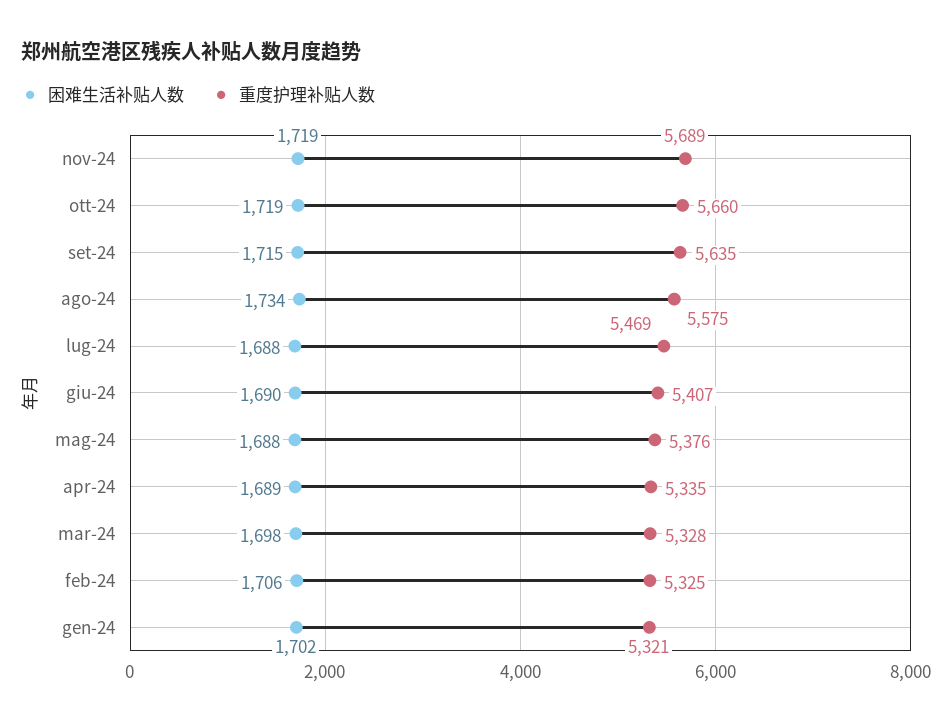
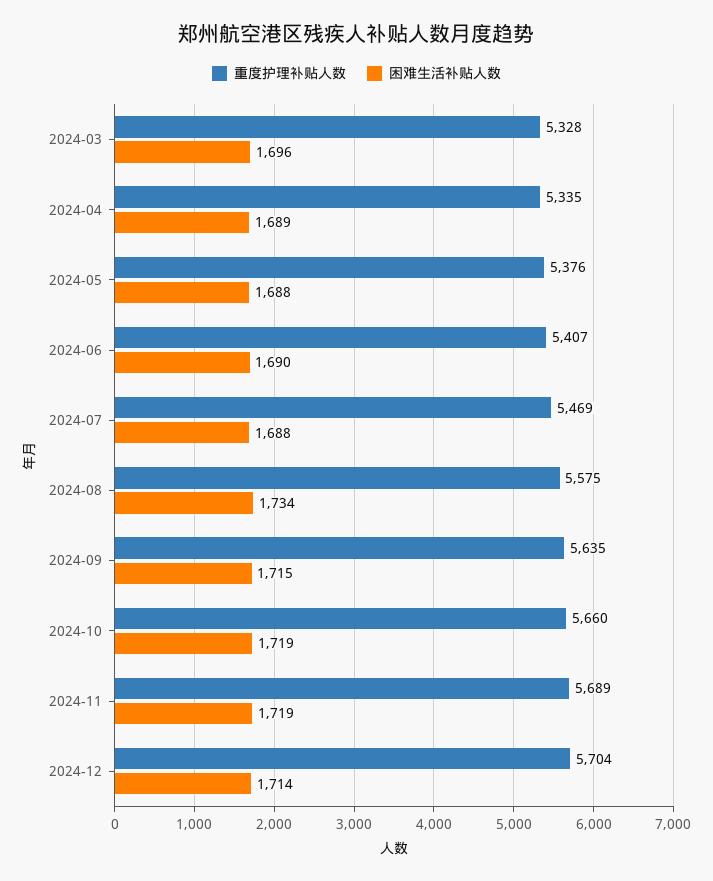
困难生活补贴人数, mar-24: 1698 -> 1696
困难生活补贴人数, feb-24: 1706 -> none
重度护理补贴人数, feb-24: 5325 -> none
困难生活补贴人数, gen-24: 1702 -> none
重度护理补贴人数, gen-24: 5321 -> none
重度护理补贴人数, 2024-12: none -> 5704
困难生活补贴人数, 2024-12: none -> 1714

